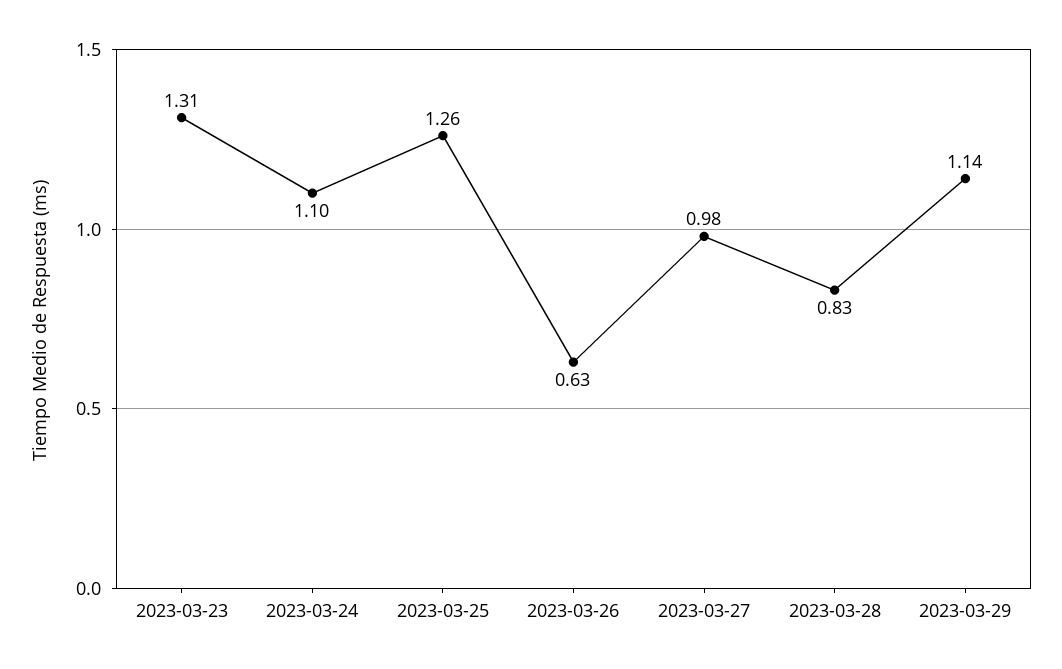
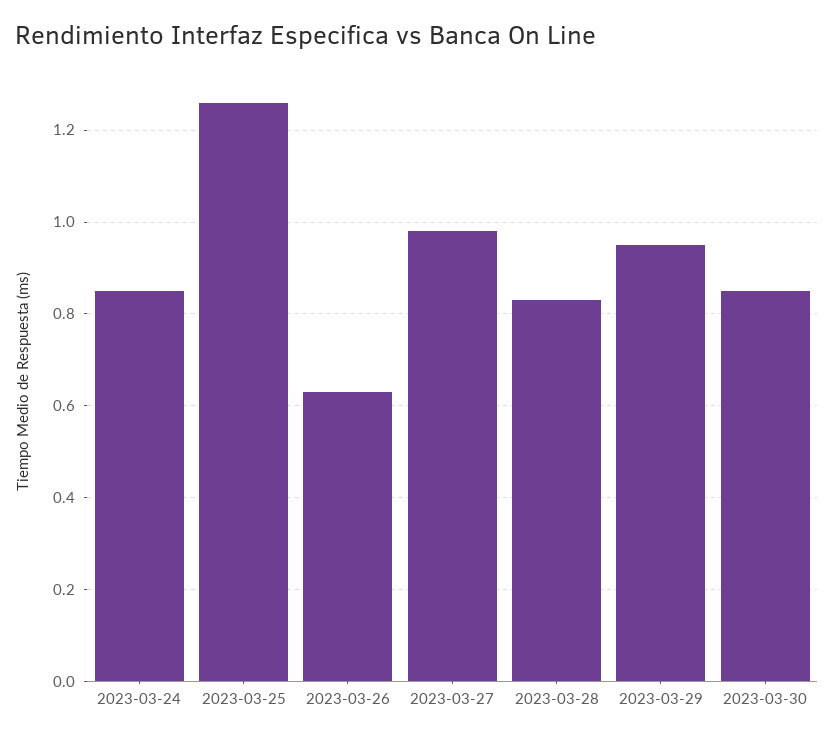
2023-03-23: 1.31 -> none
2023-03-24: 1.1 -> 0.85
2023-03-29: 1.14 -> 0.95
2023-03-30: none -> 0.85

